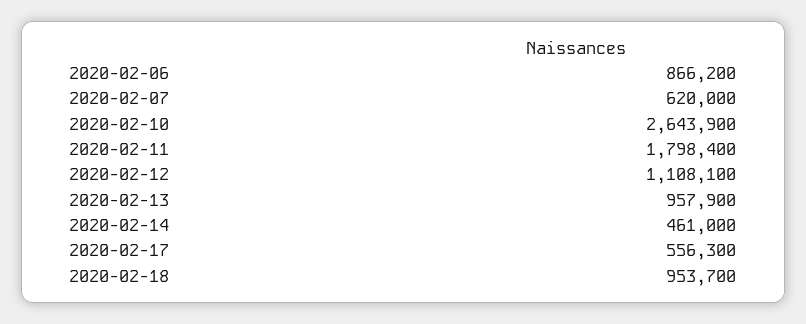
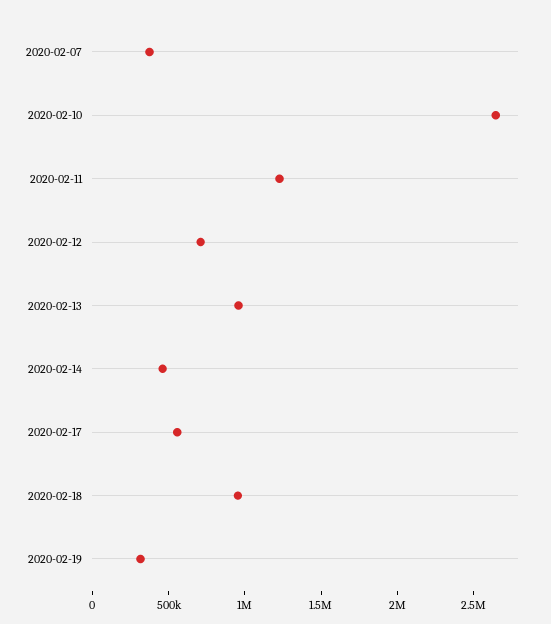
2020-02-06: 866200 -> none
2020-02-07: 620000 -> 400000
2020-02-11: 1798400 -> 1200000
2020-02-12: 1108100 -> 700000
2020-02-19: none -> 300000

